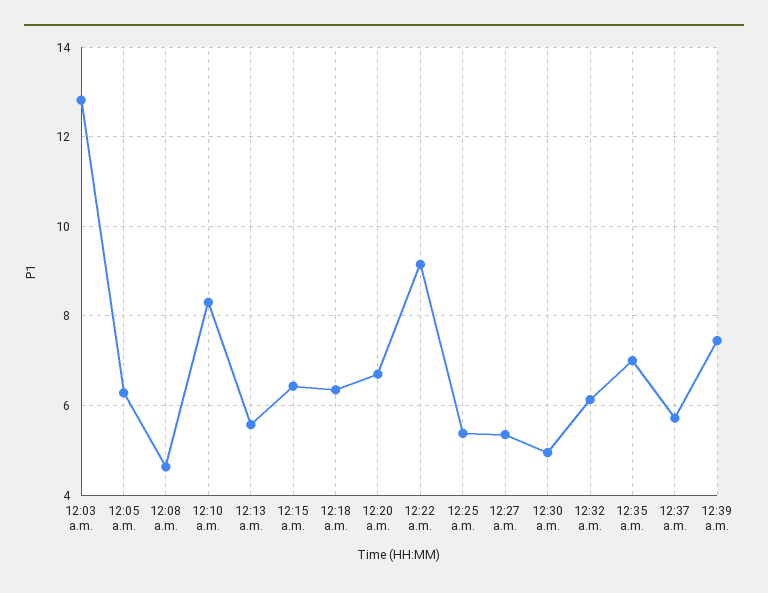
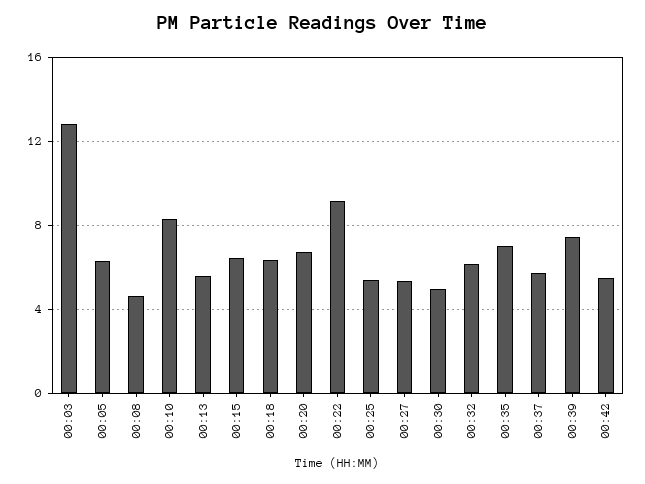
00:42: none -> 5.5

